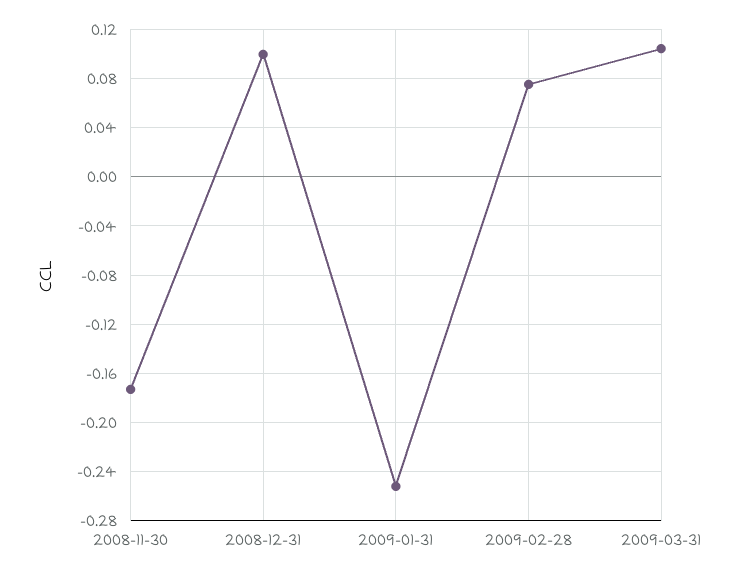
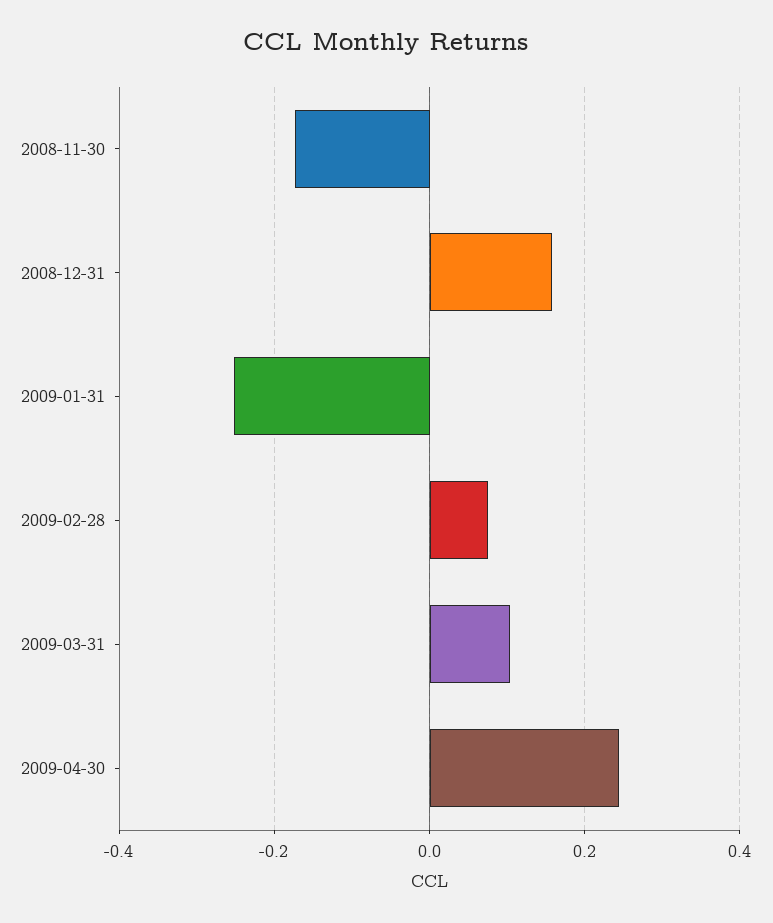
2008-12-31: 0.1 -> 0.16
2009-04-30: none -> 0.24

